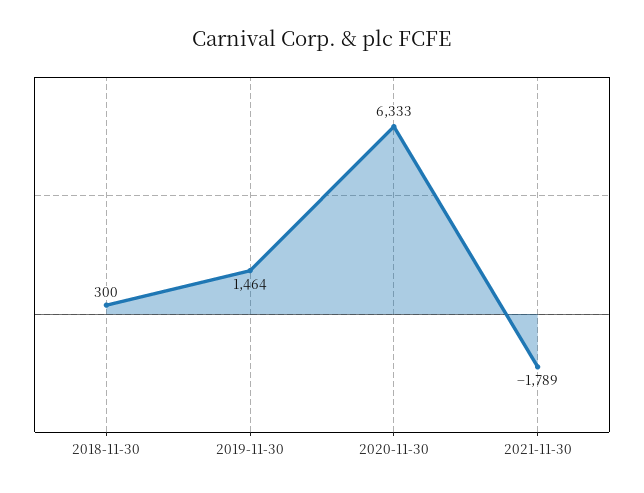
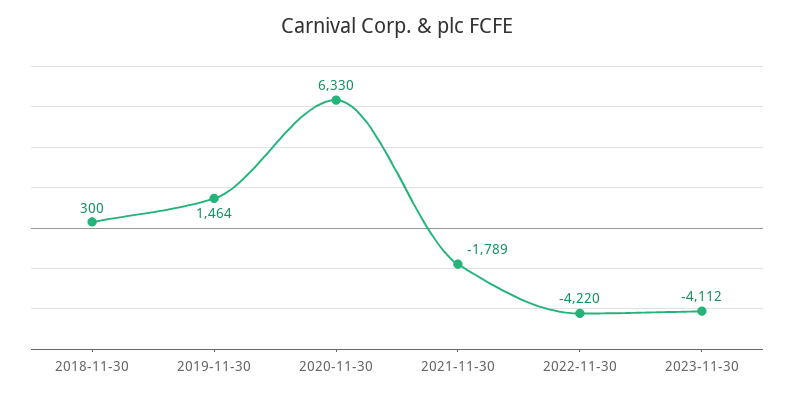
2020-11-30: 6333 -> 6330
2022-11-30: none -> -4220
2023-11-30: none -> -4112

